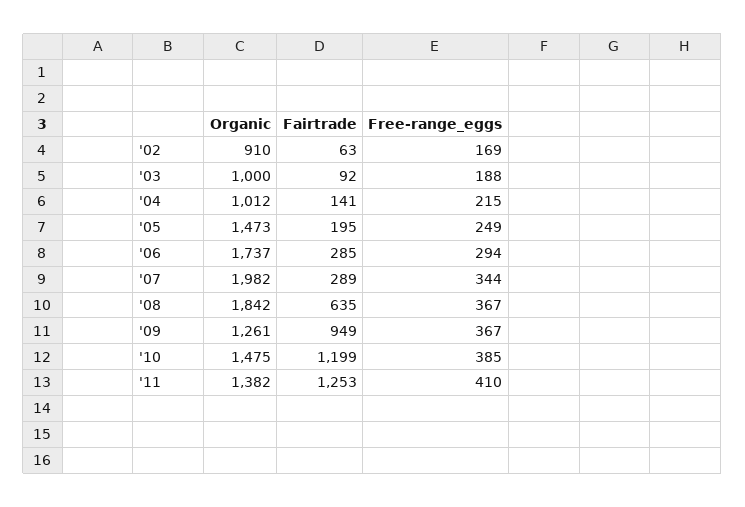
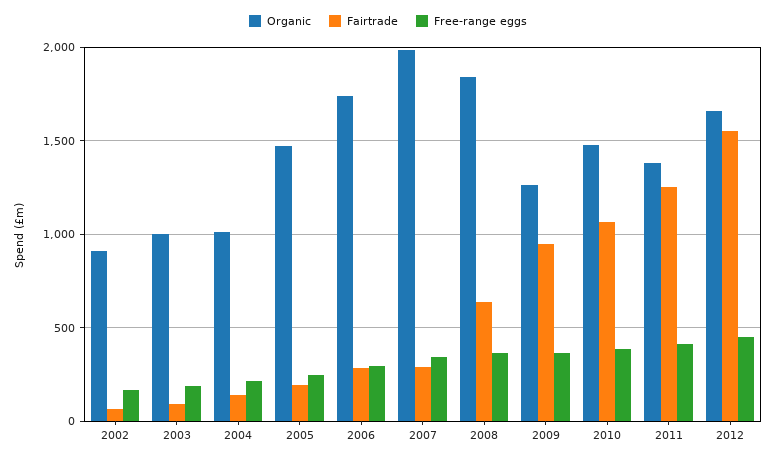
Fairtrade, '10: 1199 -> 1050
Organic, 2012: none -> 1650
Fairtrade, 2012: none -> 1550
Free-range_eggs, 2012: none -> 450

